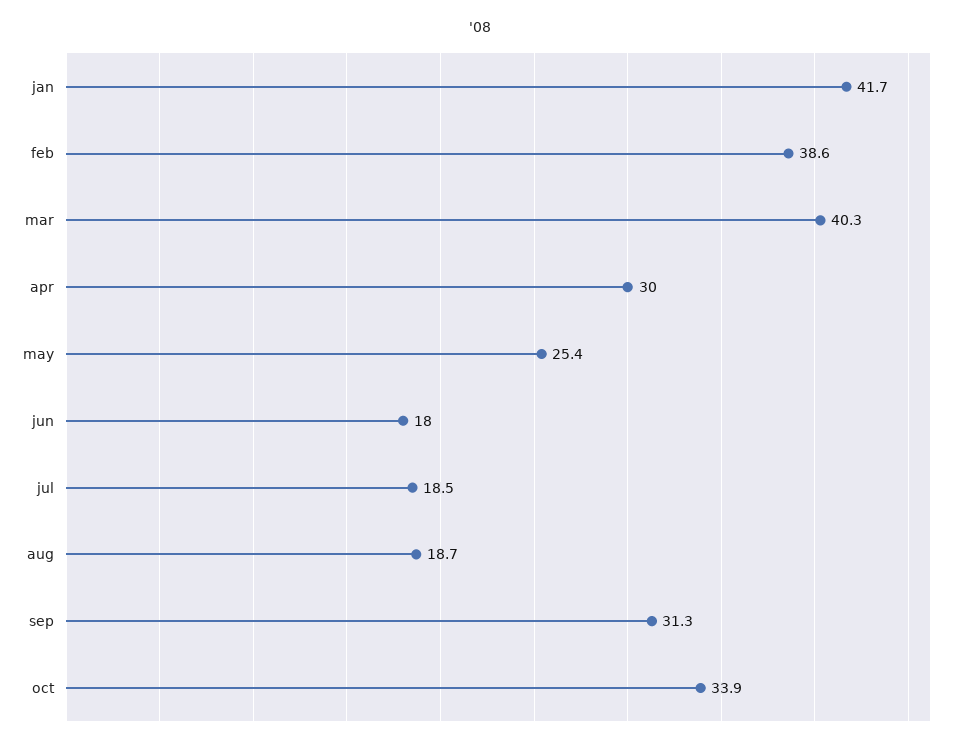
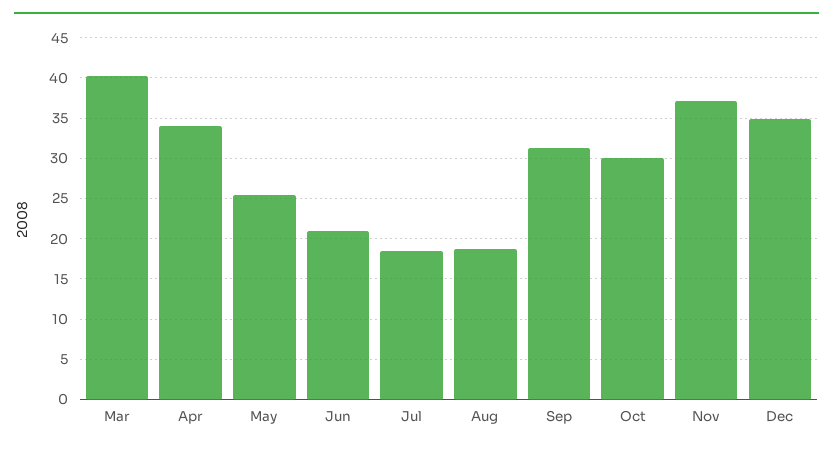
jan: 41.7 -> none
feb: 38.6 -> none
apr: 30 -> 34
jun: 18 -> 21
oct: 33.9 -> 30
Nov: none -> 37
Dec: none -> 35

